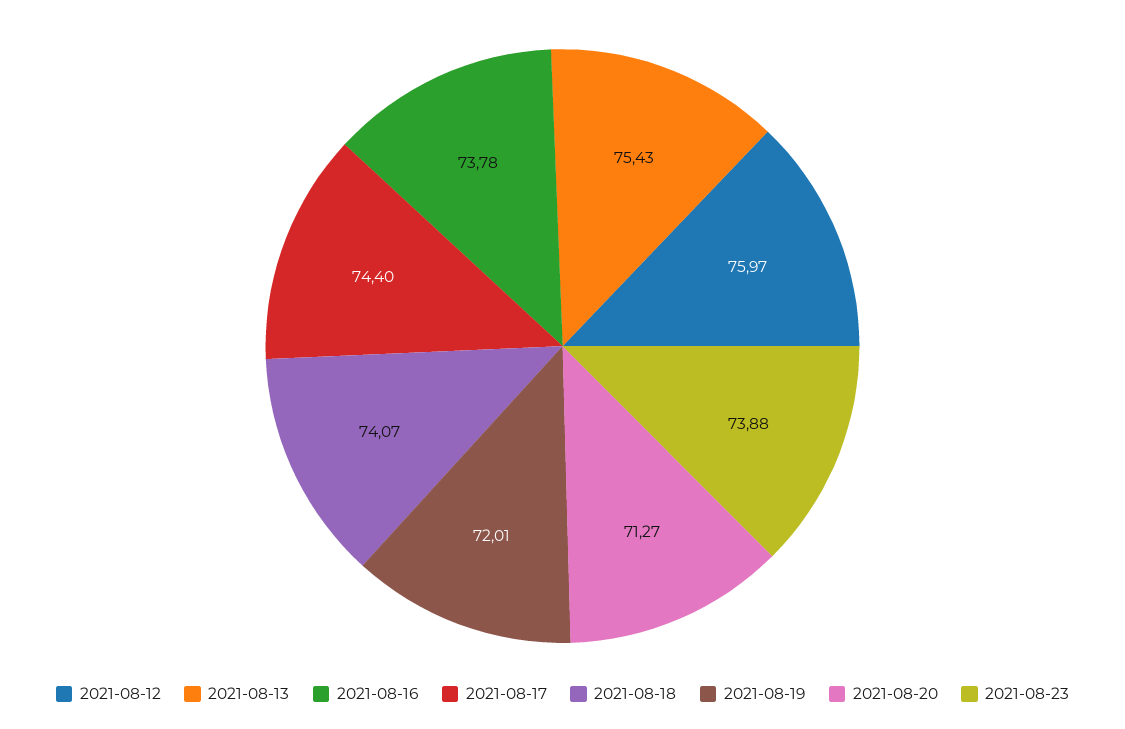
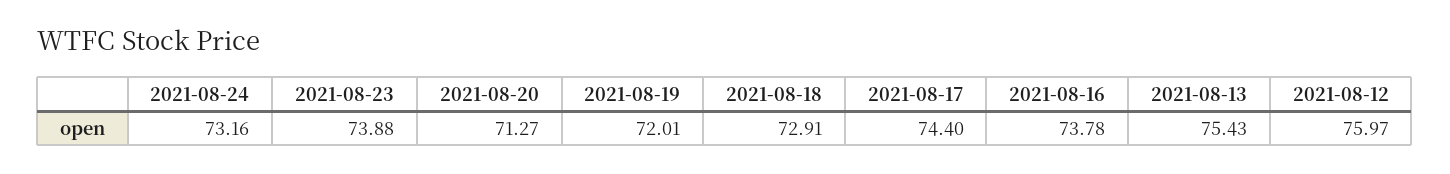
2021-08-18: 74.07 -> 72.91
2021-08-24: none -> 73.16

